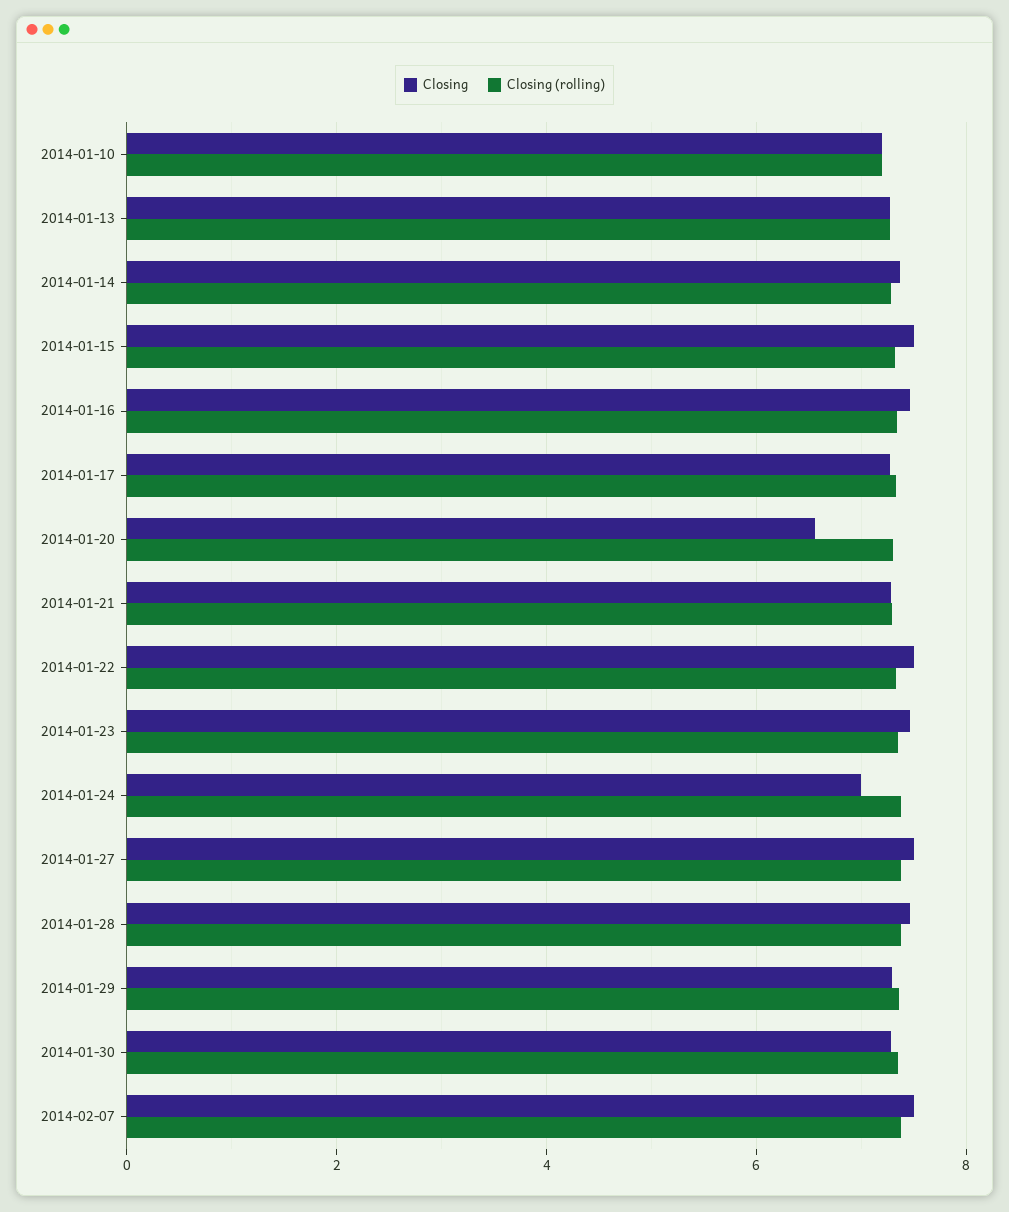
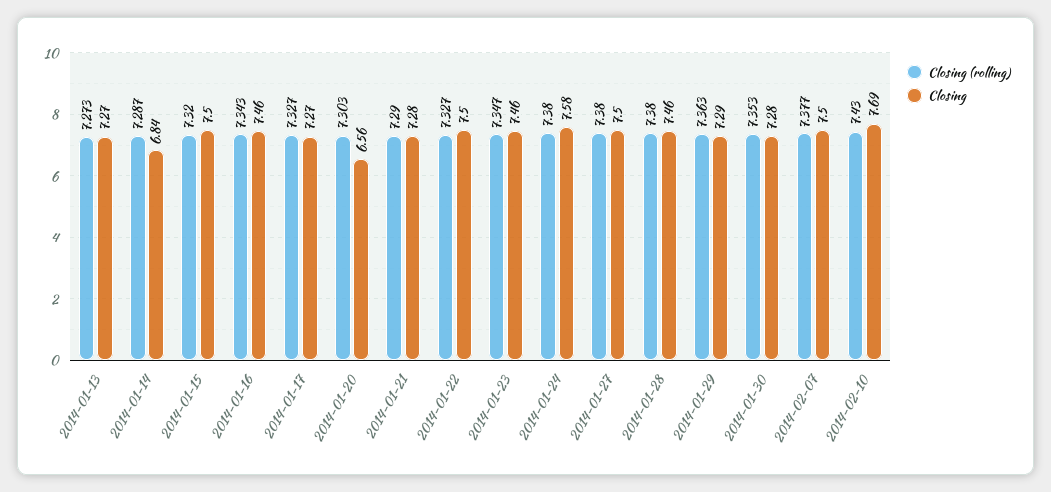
Closing, 2014-01-10: 7.2 -> none
Closing (rolling), 2014-01-10: 7.2 -> none
Closing, 2014-01-14: 7.4 -> 6.84
Closing, 2014-01-24: 7 -> 7.58
Closing (rolling), 2014-02-10: none -> 7.43
Closing, 2014-02-10: none -> 7.69

